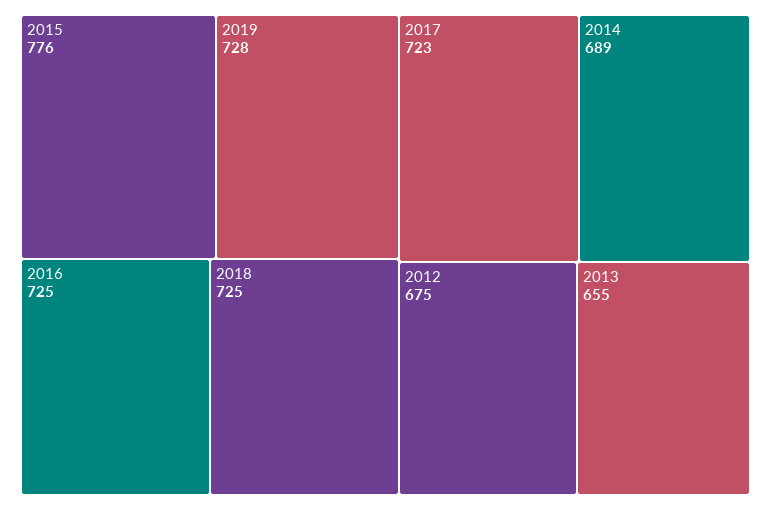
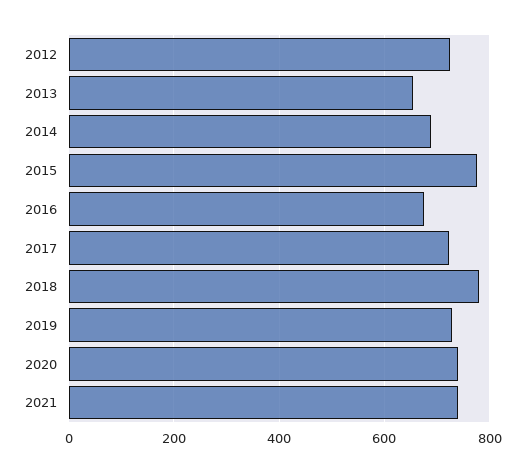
2016: 725 -> 680
2018: 725 -> 780
2012: 675 -> 720
2020: none -> 740
2021: none -> 740

